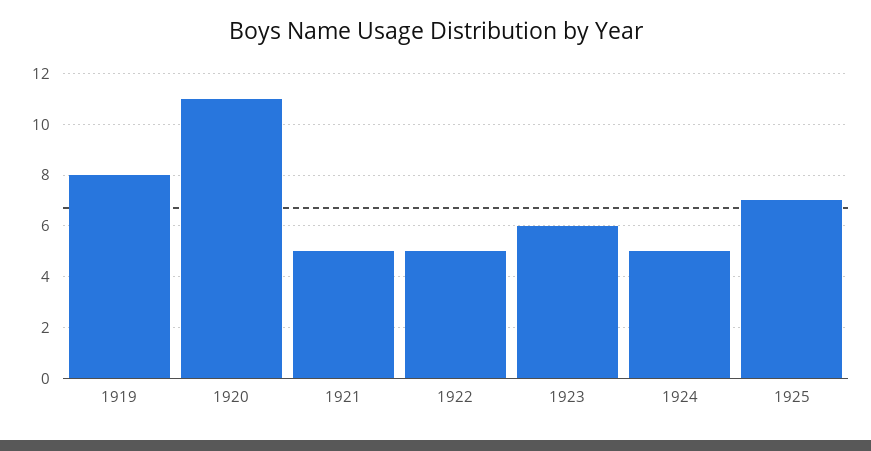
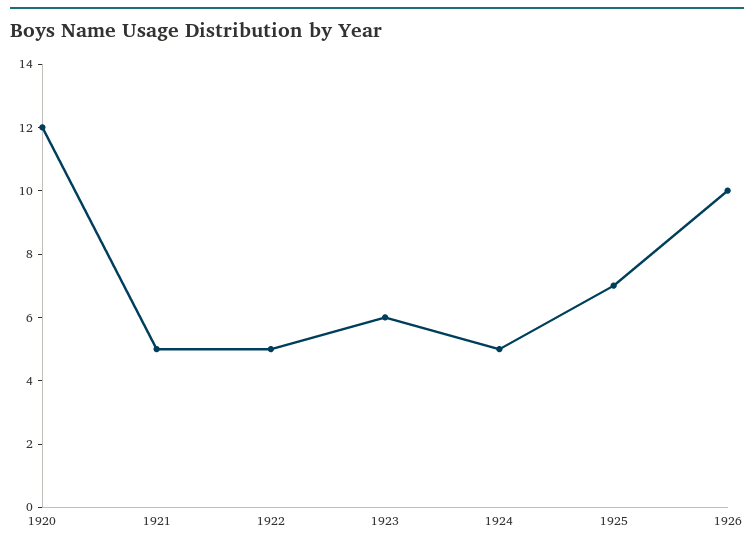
1919: 8 -> none
1920: 11 -> 12
1926: none -> 10

